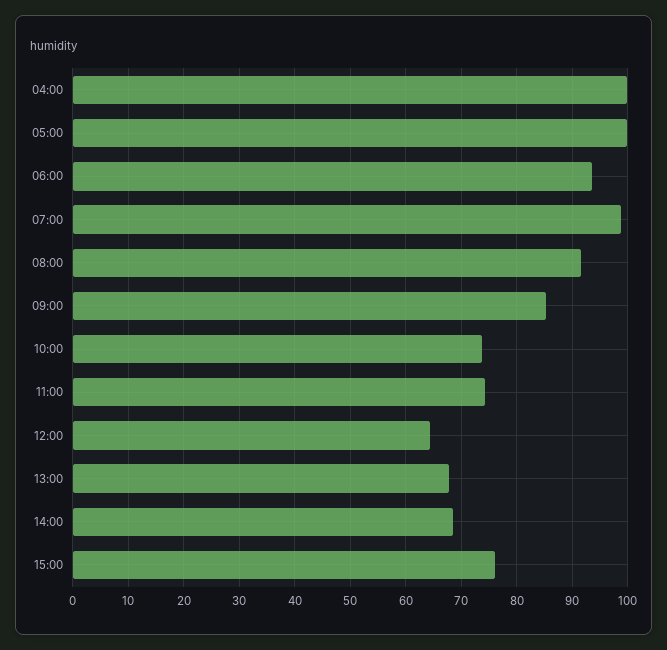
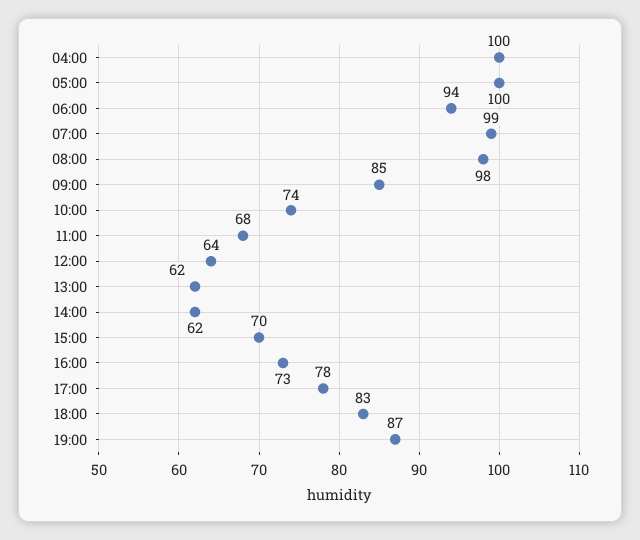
08:00: 92 -> 98
11:00: 74 -> 68
13:00: 68 -> 62
14:00: 68 -> 62
15:00: 76 -> 70
16:00: none -> 73
17:00: none -> 78
18:00: none -> 83
19:00: none -> 87

